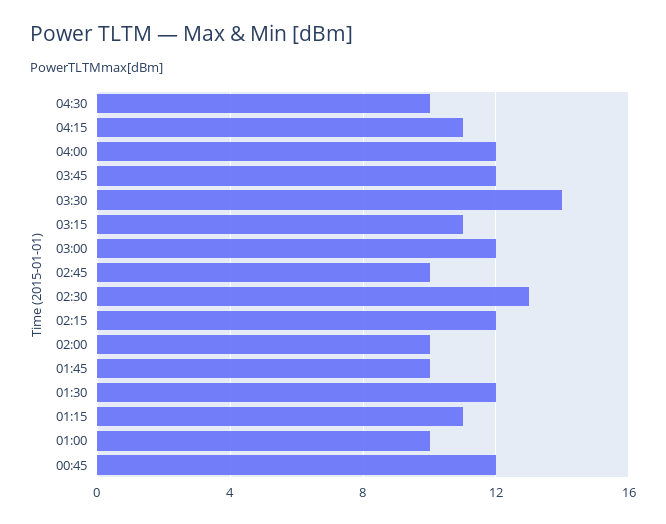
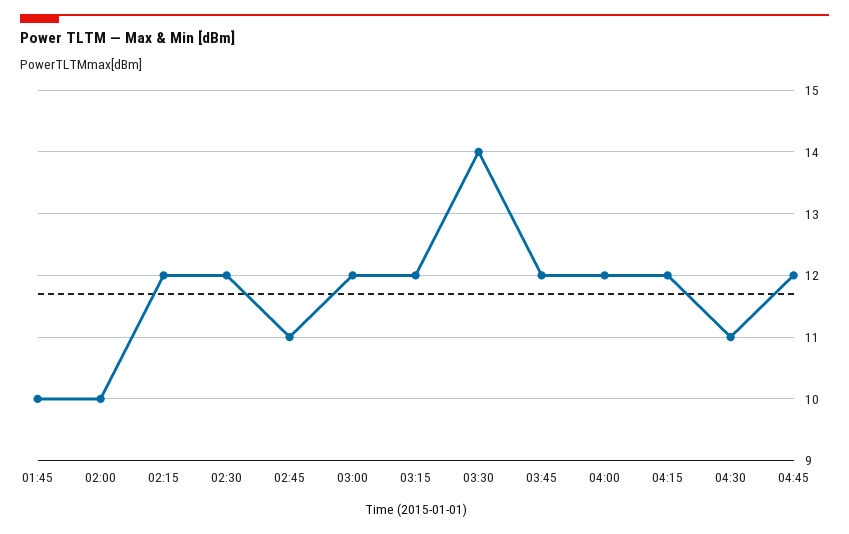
04:30: 10 -> 11
04:15: 11 -> 12
03:15: 11 -> 12
02:45: 10 -> 11
02:30: 13 -> 12
01:30: 12 -> none
01:15: 11 -> none
01:00: 10 -> none
00:45: 12 -> none
04:45: none -> 12

